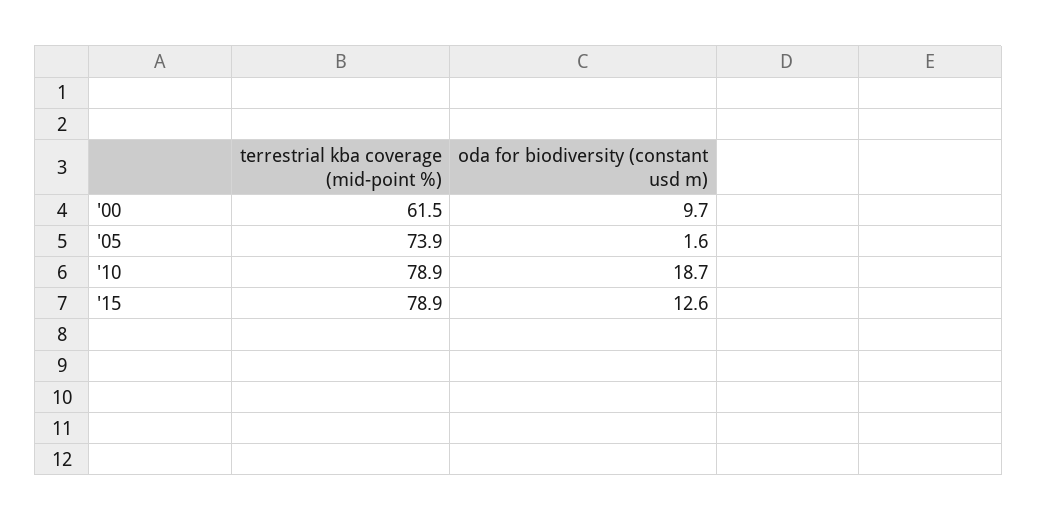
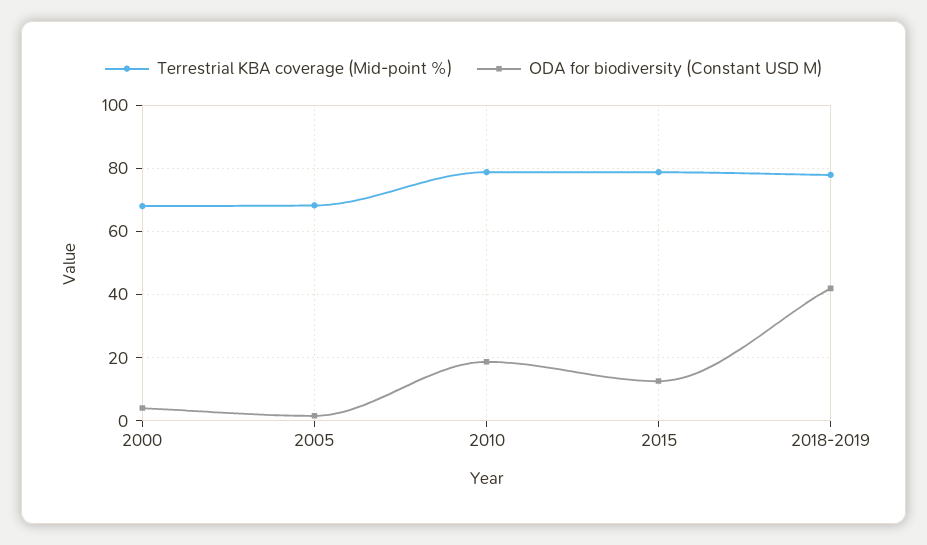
terrestrial kba coverage (mid-point %), '00: 61.5 -> 68
oda for biodiversity (constant usd m), '00: 9.7 -> 4
terrestrial kba coverage (mid-point %), '05: 73.9 -> 68
terrestrial kba coverage (mid-point %), 2018-2019: none -> 78
oda for biodiversity (constant usd m), 2018-2019: none -> 42

